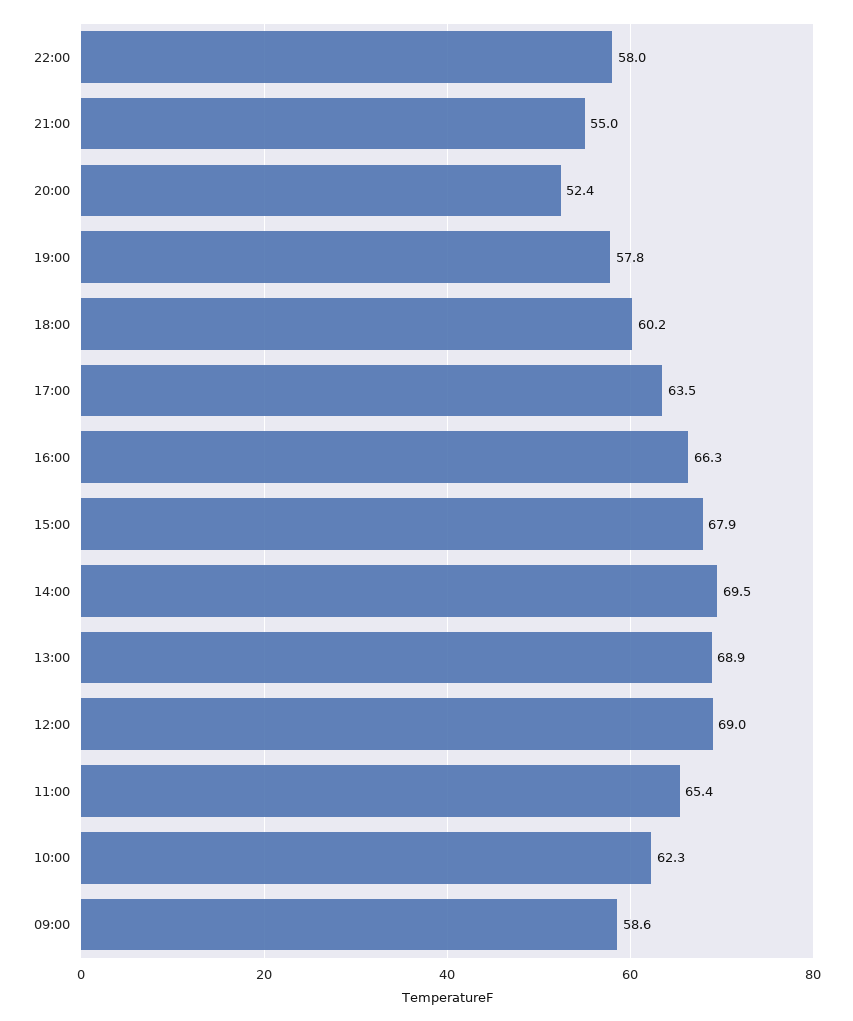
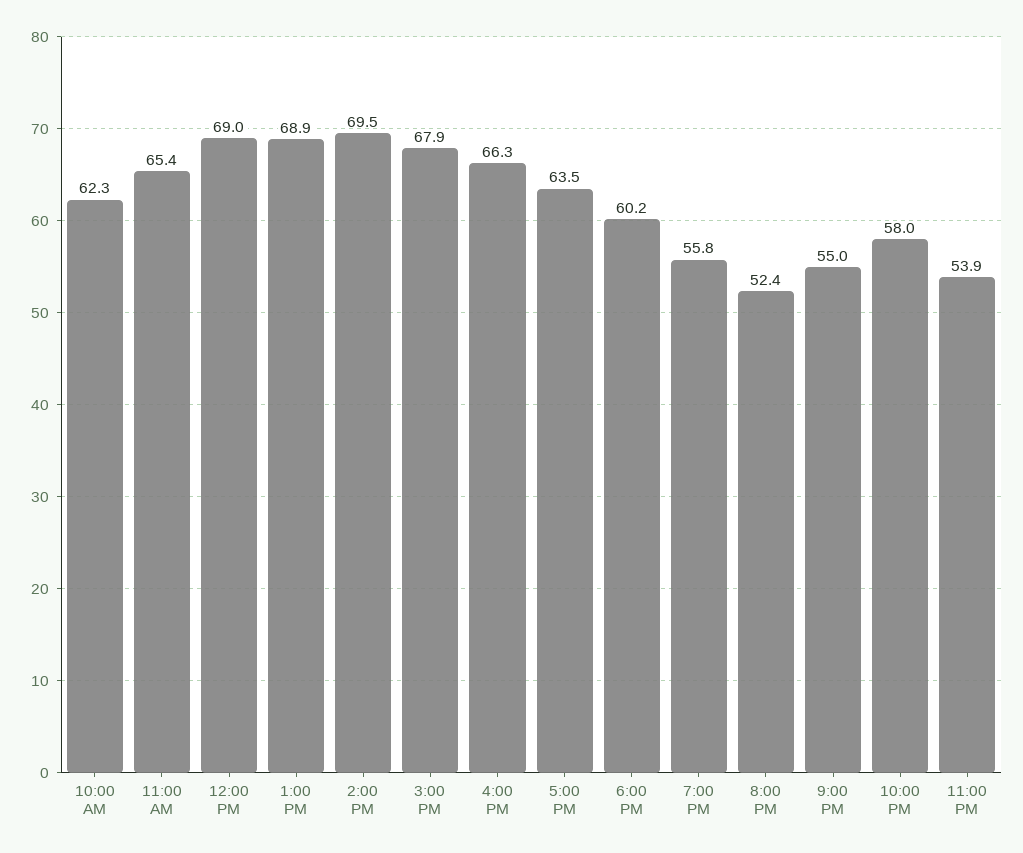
19:00: 57.8 -> 55.8
09:00: 58.6 -> none
11:00 PM: none -> 53.9

